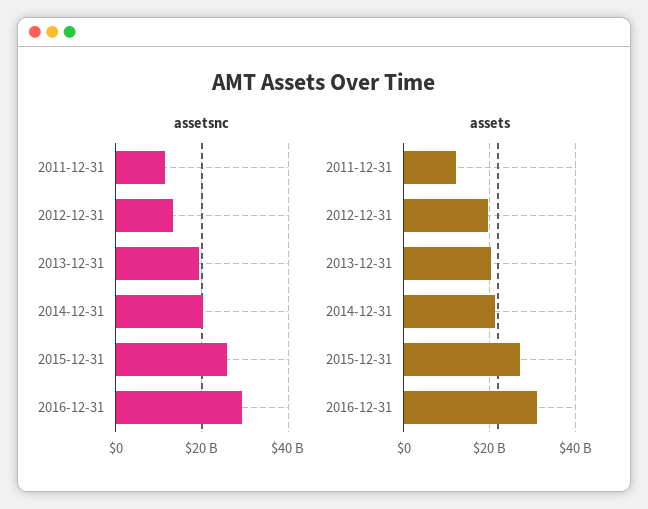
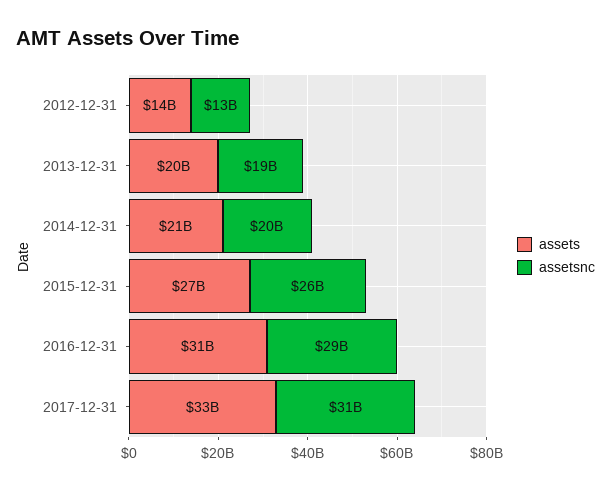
assetsnc, 2011-12-31: 12000000000 -> none
assets, 2011-12-31: 12000000000 -> none
assets, 2012-12-31: 20000000000 -> 14000000000
assets, 2017-12-31: none -> 33000000000
assetsnc, 2017-12-31: none -> 31000000000

